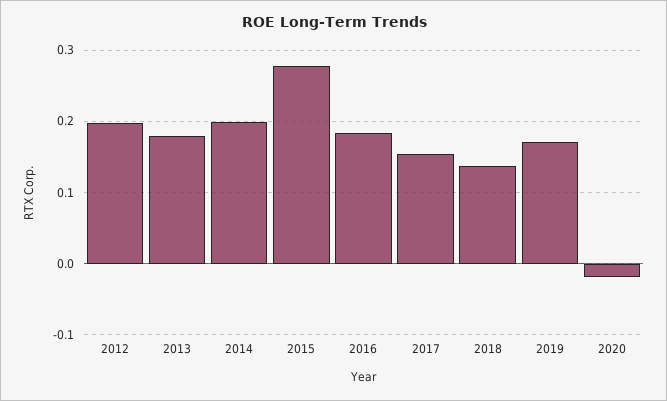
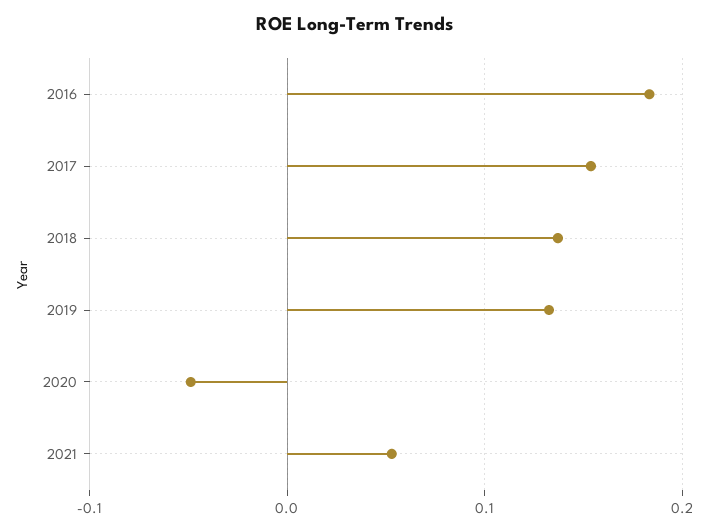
2012: 0.2 -> none
2013: 0.18 -> none
2014: 0.2 -> none
2015: 0.28 -> none
2019: 0.17 -> 0.13
2020: -0.02 -> -0.05
2021: none -> 0.05

